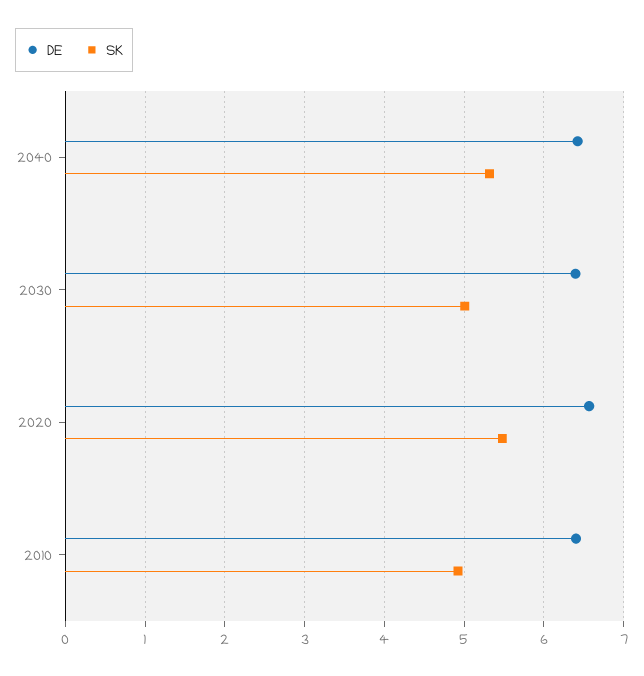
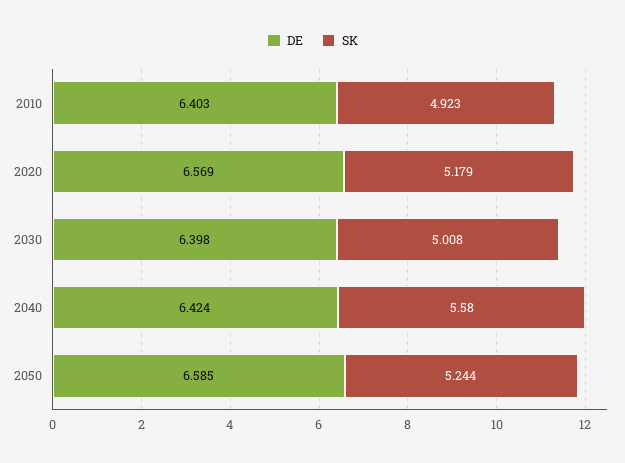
SK, 2040: 5.3 -> 5.58
SK, 2020: 5.5 -> 5.179
DE, 2050: none -> 6.585
SK, 2050: none -> 5.244

